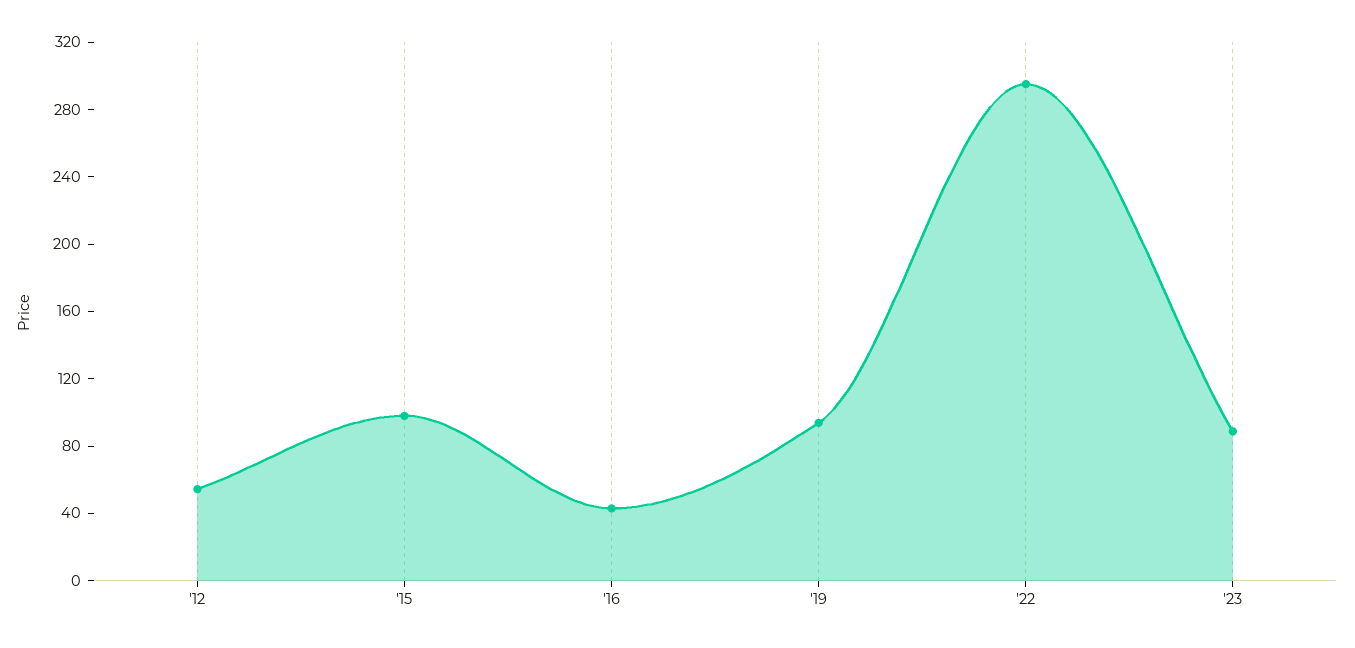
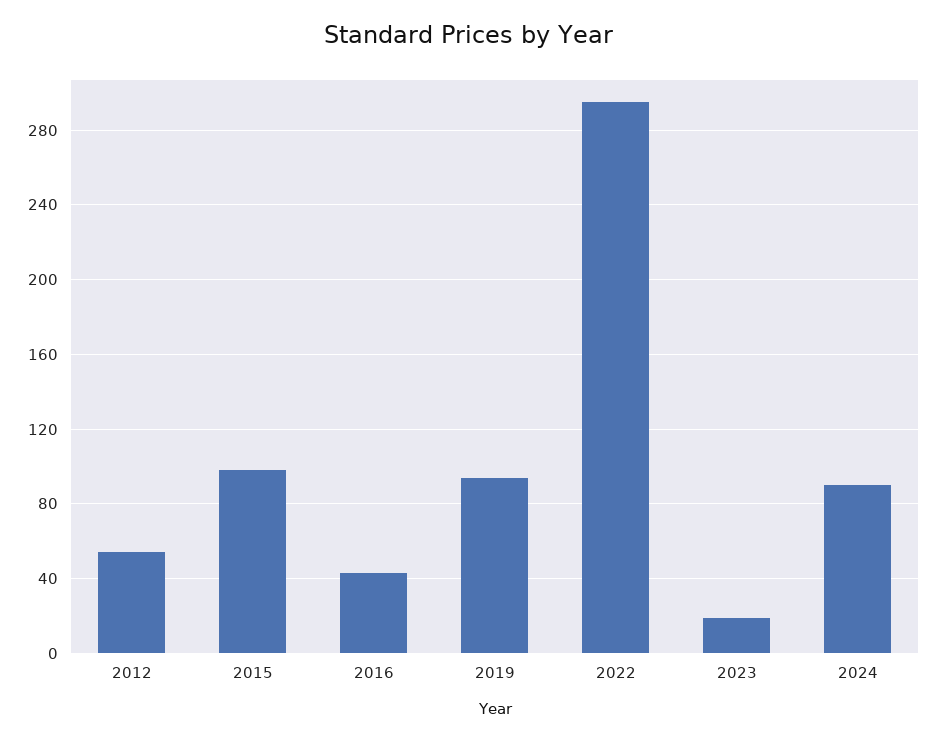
'23: 90 -> 20
2024: none -> 90

